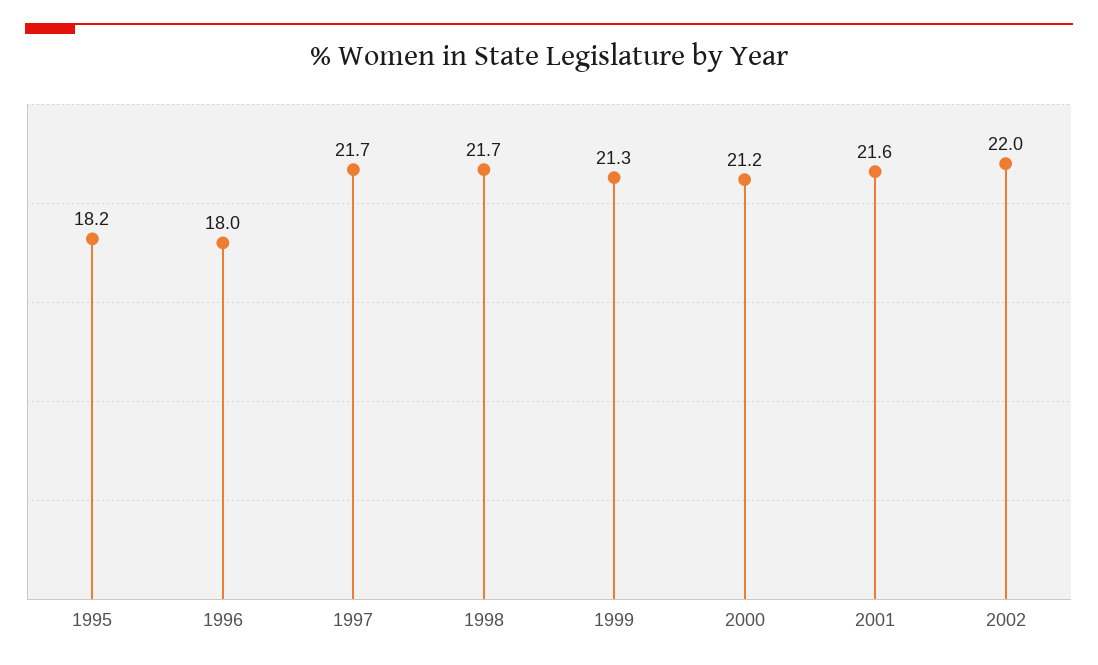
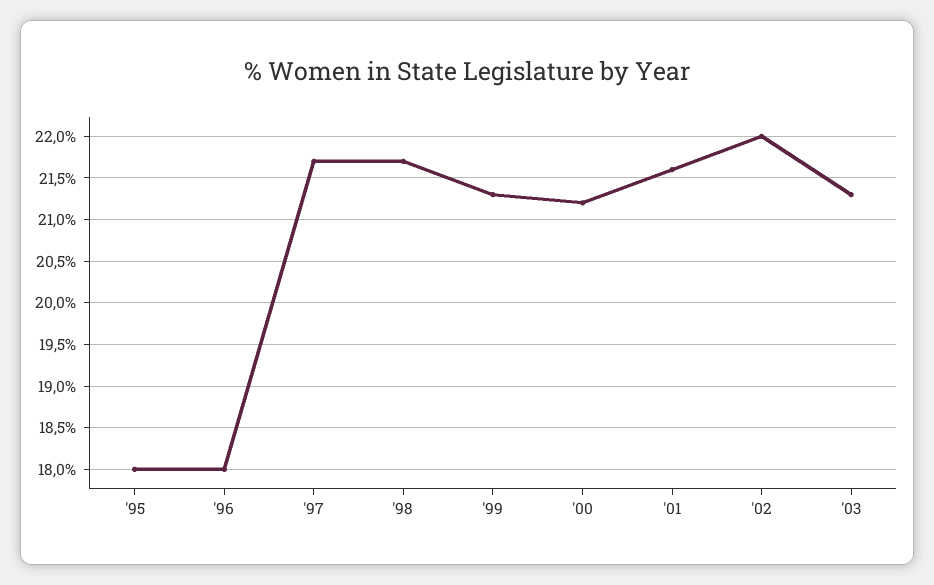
1995: 18.2 -> 18
'03: none -> 21.3

